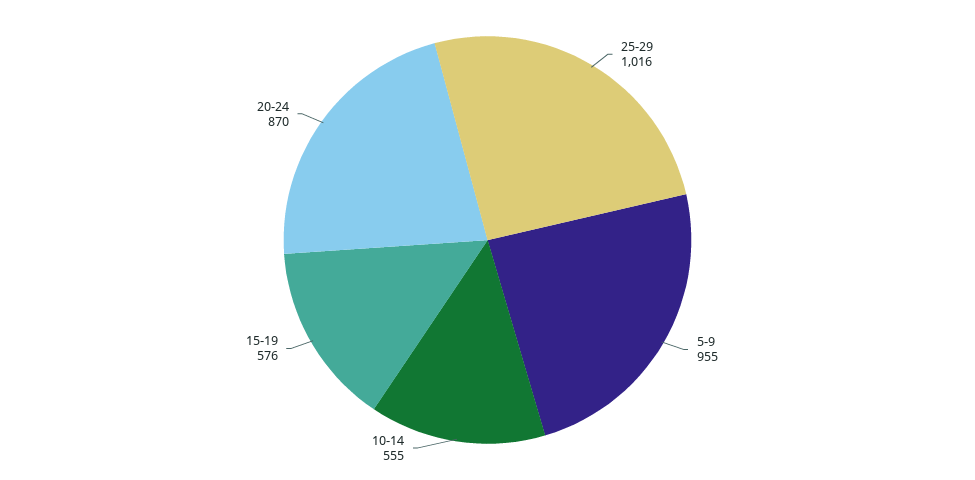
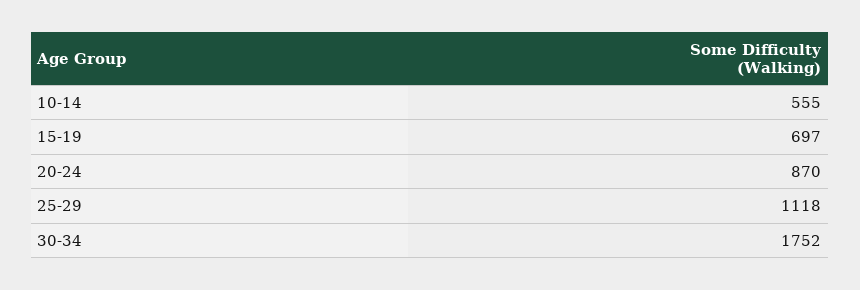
25-29: 1016 -> 1118
5-9: 955 -> none
15-19: 576 -> 697
30-34: none -> 1752

